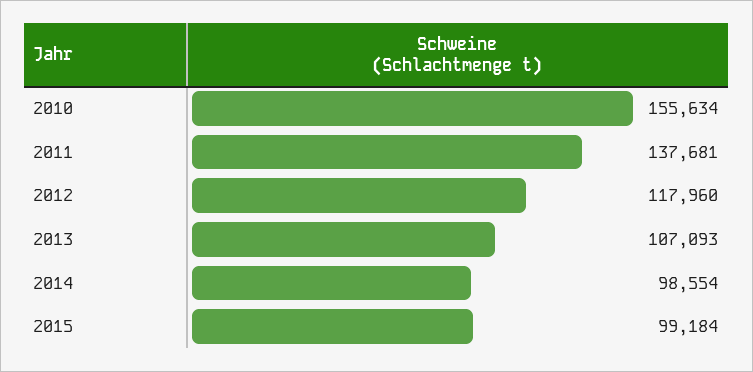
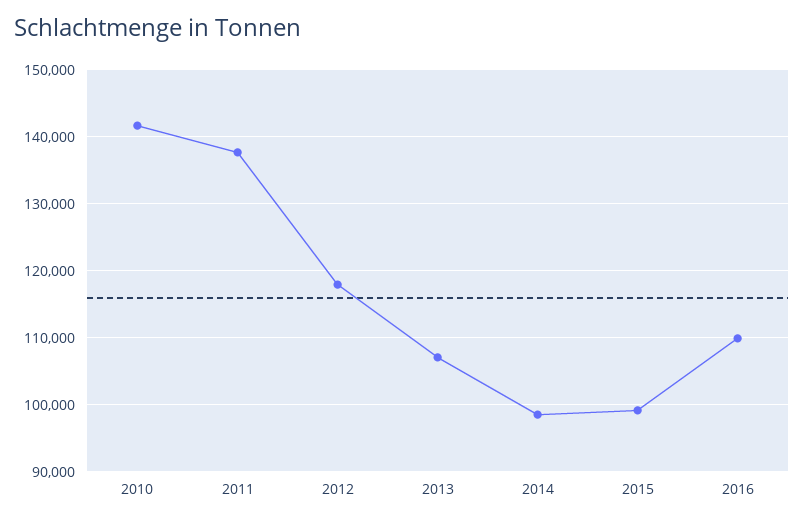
2010: 155634 -> 142000
2016: none -> 110000

